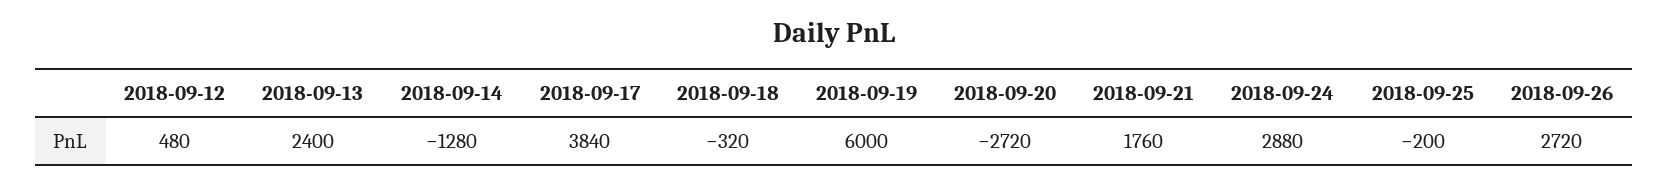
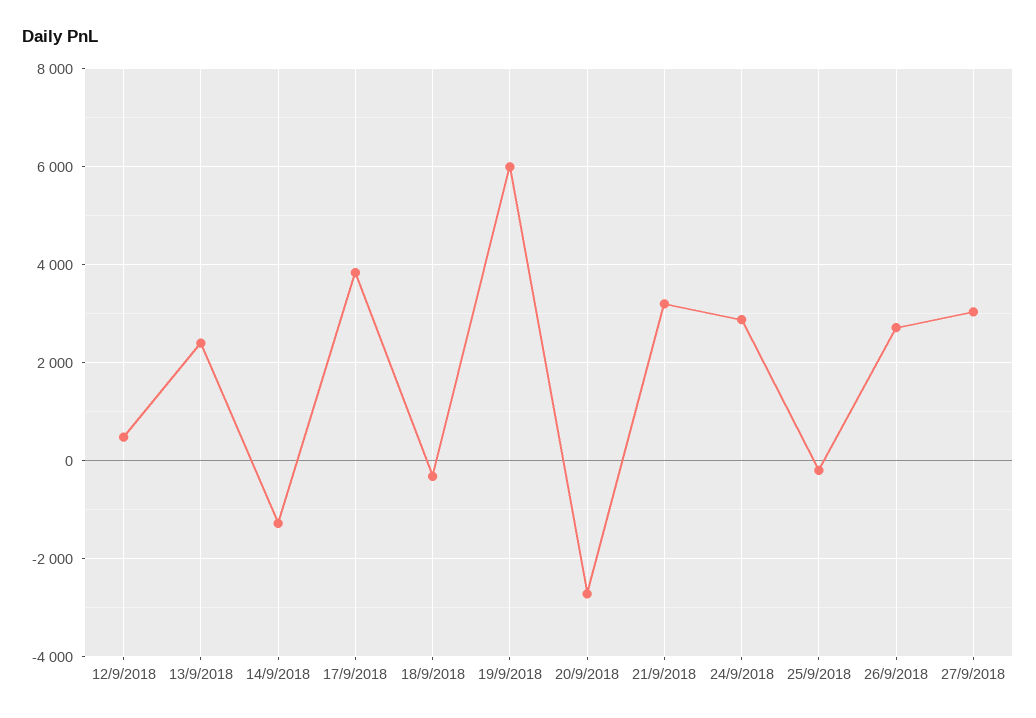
2018-09-21: 1760 -> 3200
27/9/2018: none -> 3000

